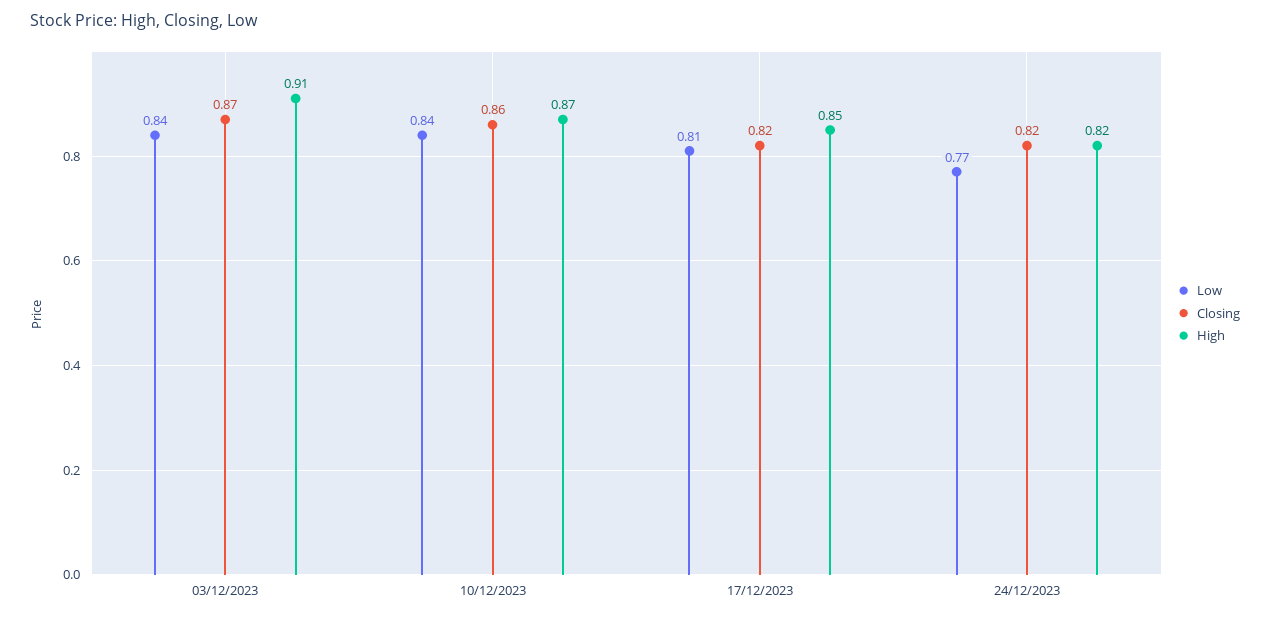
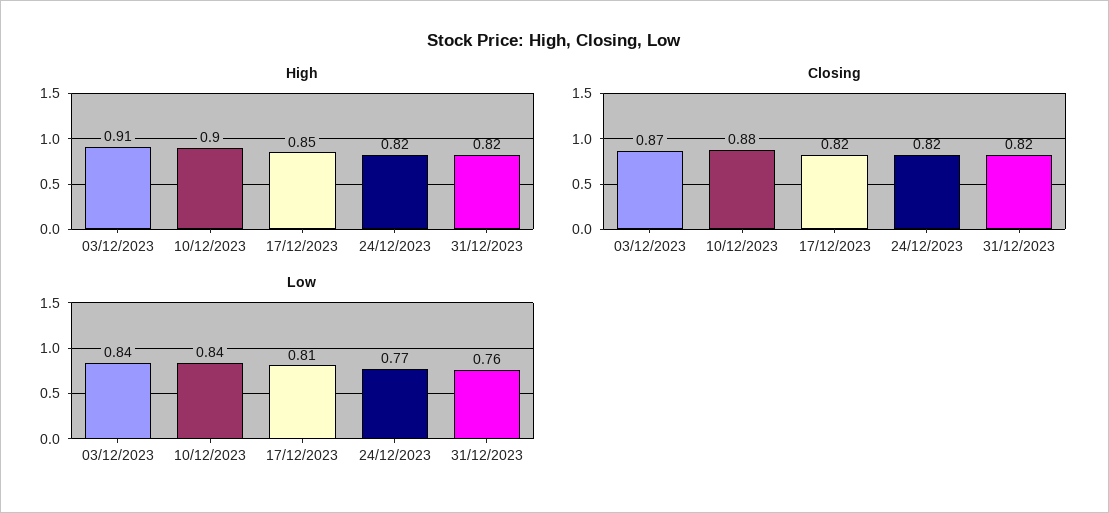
Closing, 10/12/2023: 0.86 -> 0.88
High, 10/12/2023: 0.87 -> 0.9
High, 31/12/2023: none -> 0.82
Closing, 31/12/2023: none -> 0.82
Low, 31/12/2023: none -> 0.76

